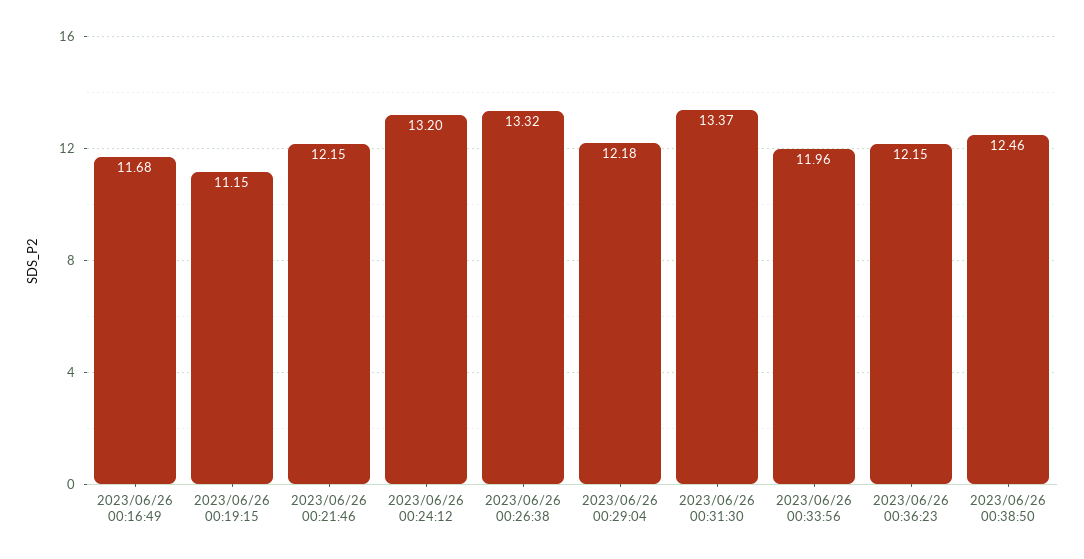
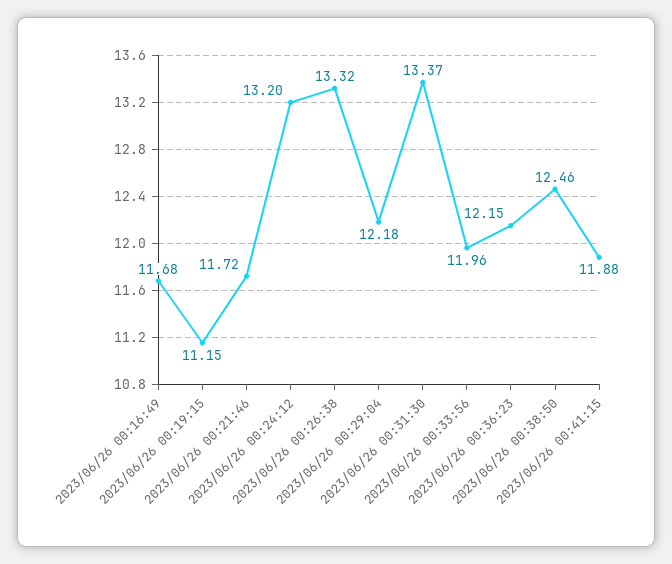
2023/06/26 00:21:46: 12.15 -> 11.72
2023/06/26 00:41:15: none -> 11.88

